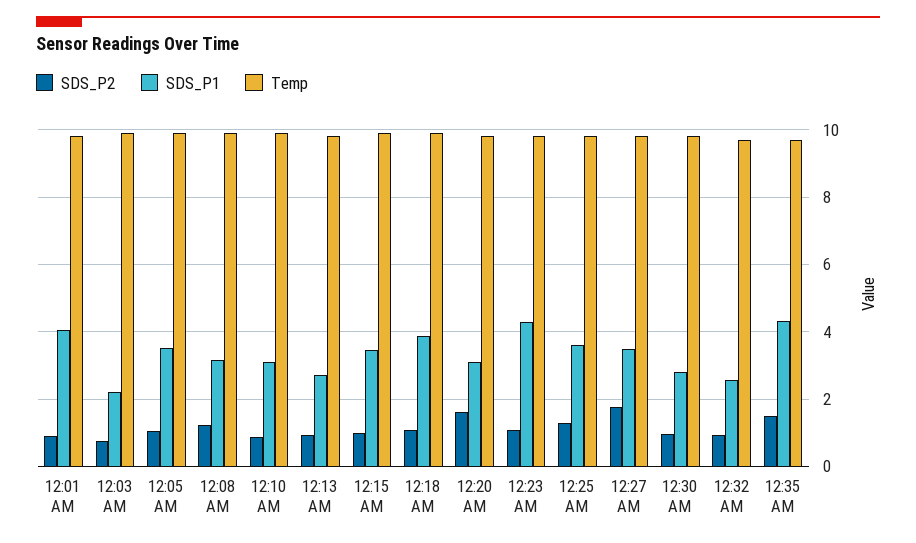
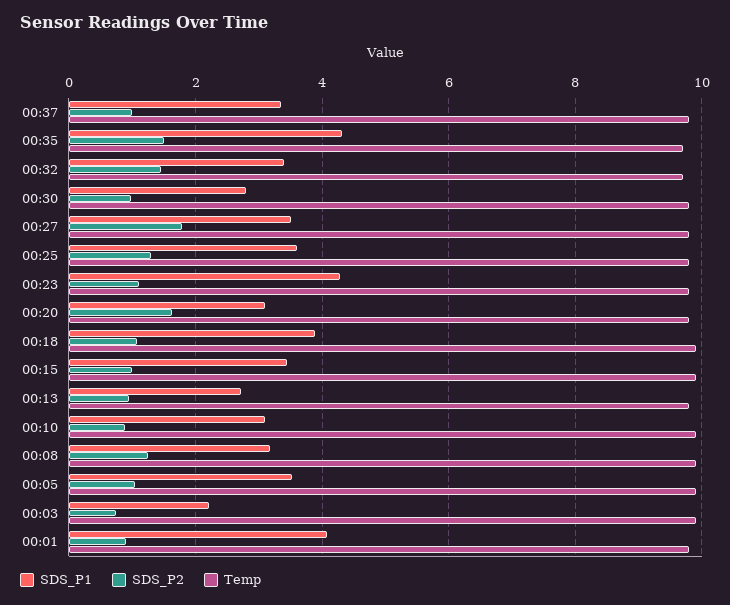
SDS_P2, 12:32 AM: 1 -> 1.4
SDS_P1, 12:32 AM: 2.6 -> 3.4
SDS_P1, 00:37: none -> 3.4
SDS_P2, 00:37: none -> 1
Temp, 00:37: none -> 9.8

